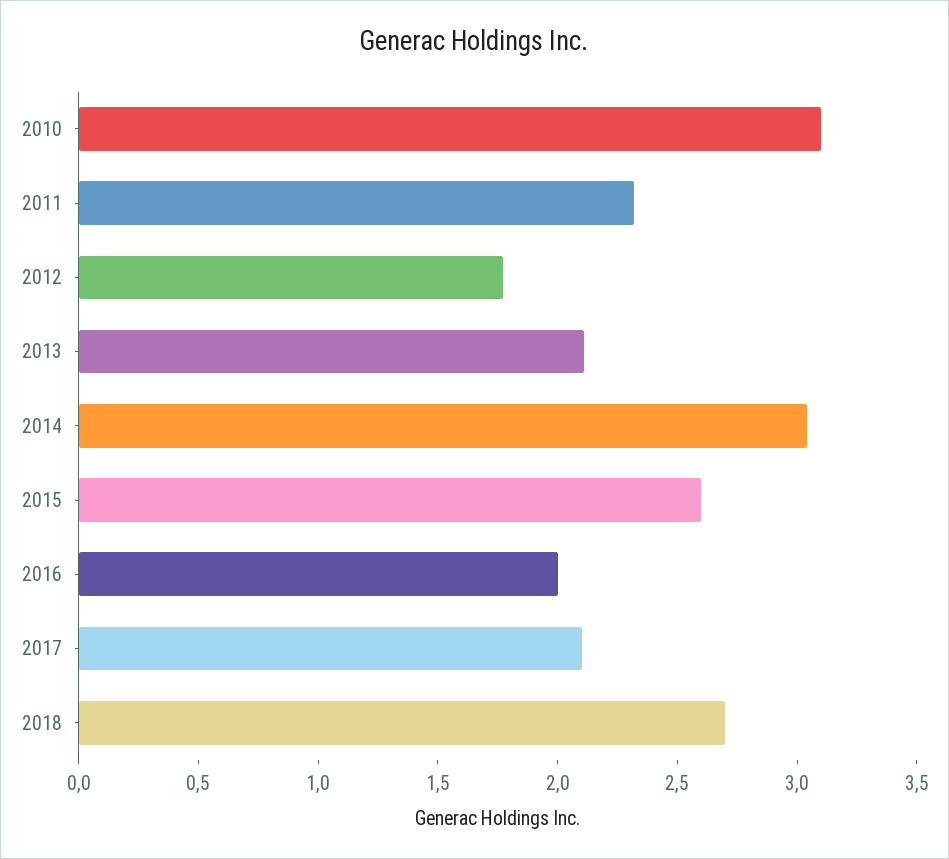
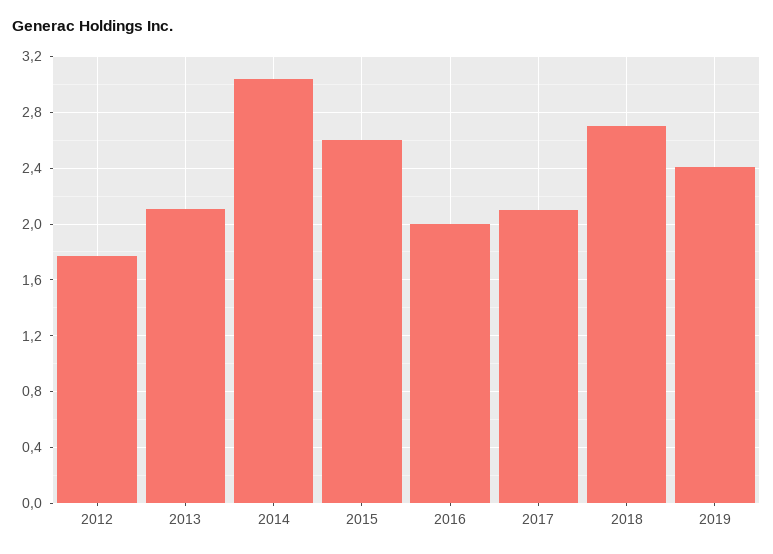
2010: 3.1 -> none
2011: 2.3 -> none
2019: none -> 2.4

